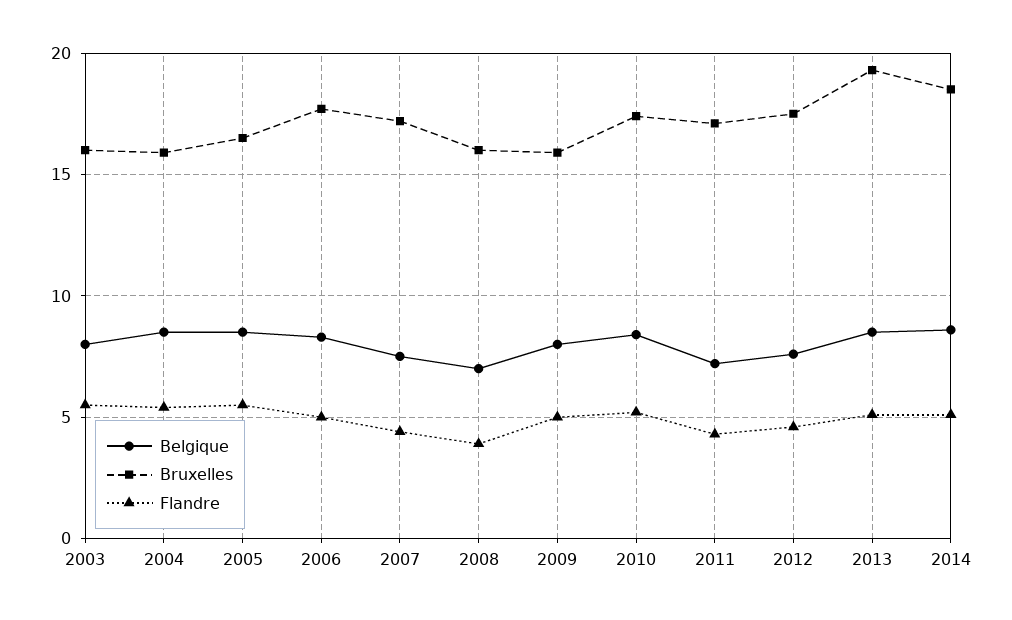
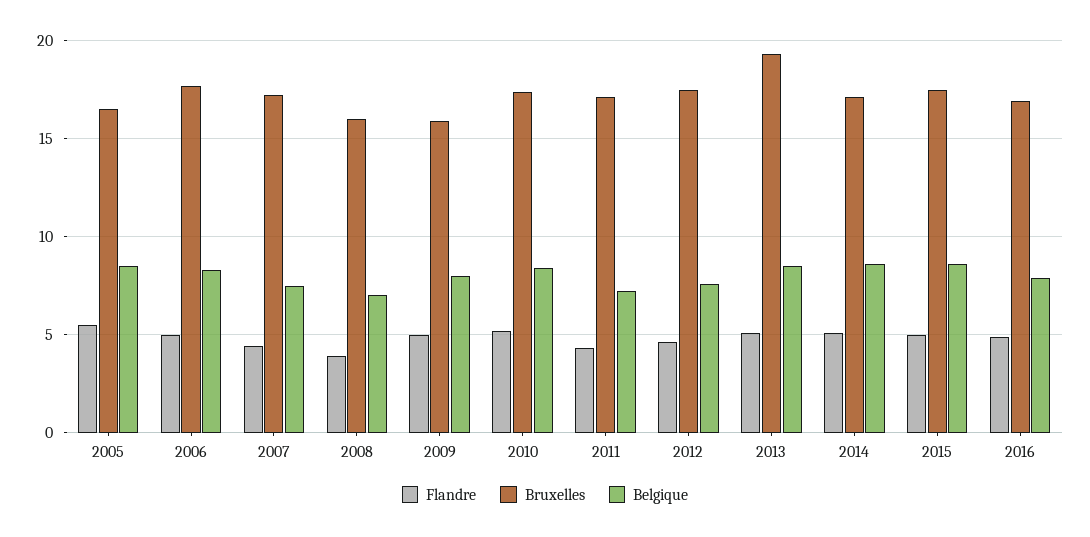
Belgique, 2003: 8 -> none
Bruxelles, 2003: 16 -> none
Flandre, 2003: 5.5 -> none
Belgique, 2004: 8.5 -> none
Bruxelles, 2004: 16 -> none
Flandre, 2004: 5.5 -> none
Bruxelles, 2014: 18.5 -> 17
Flandre, 2015: none -> 5
Bruxelles, 2015: none -> 17.5
Belgique, 2015: none -> 8.5
Flandre, 2016: none -> 5
Bruxelles, 2016: none -> 17
Belgique, 2016: none -> 8

